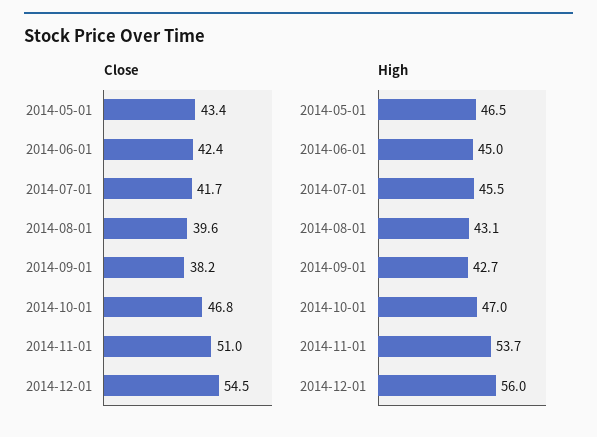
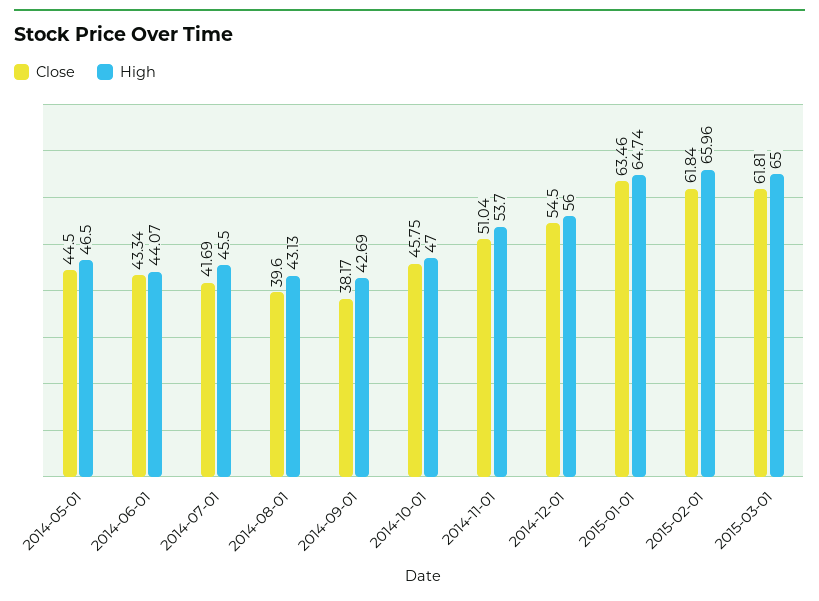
Close, 2014-05-01: 43.4 -> 44.5
Close, 2014-06-01: 42.4 -> 43.34
Close, 2014-10-01: 46.8 -> 45.75
High, 2014-06-01: 45 -> 44.07
Close, 2015-01-01: none -> 63.46
High, 2015-01-01: none -> 64.74
Close, 2015-02-01: none -> 61.84
High, 2015-02-01: none -> 65.96
Close, 2015-03-01: none -> 61.81
High, 2015-03-01: none -> 65

